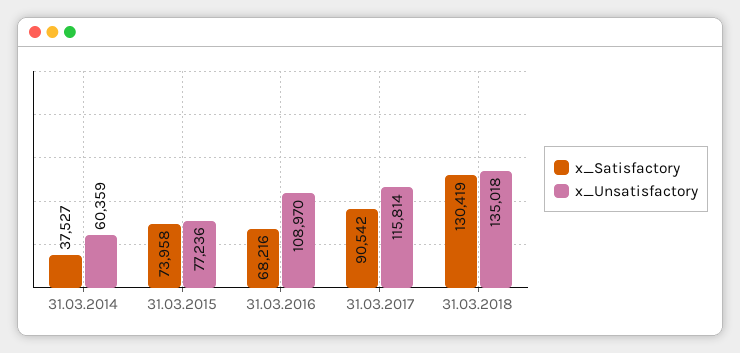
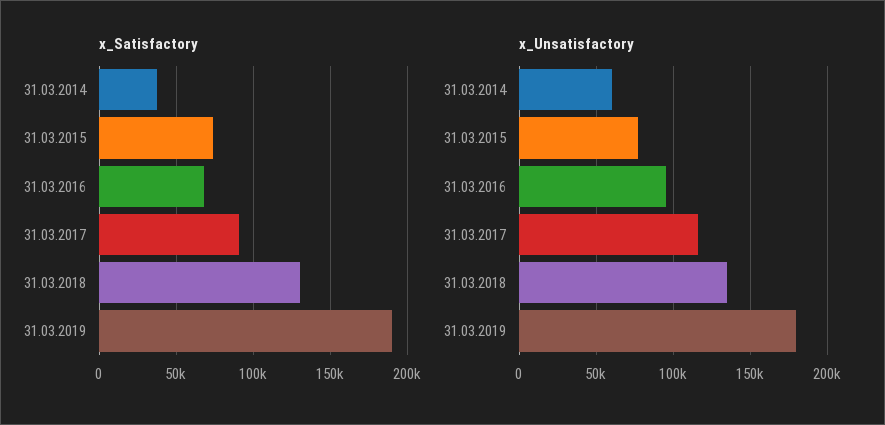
x_Unsatisfactory, 31.03.2016: 108970 -> 95000
x_Satisfactory, 31.03.2019: none -> 190000
x_Unsatisfactory, 31.03.2019: none -> 180000

